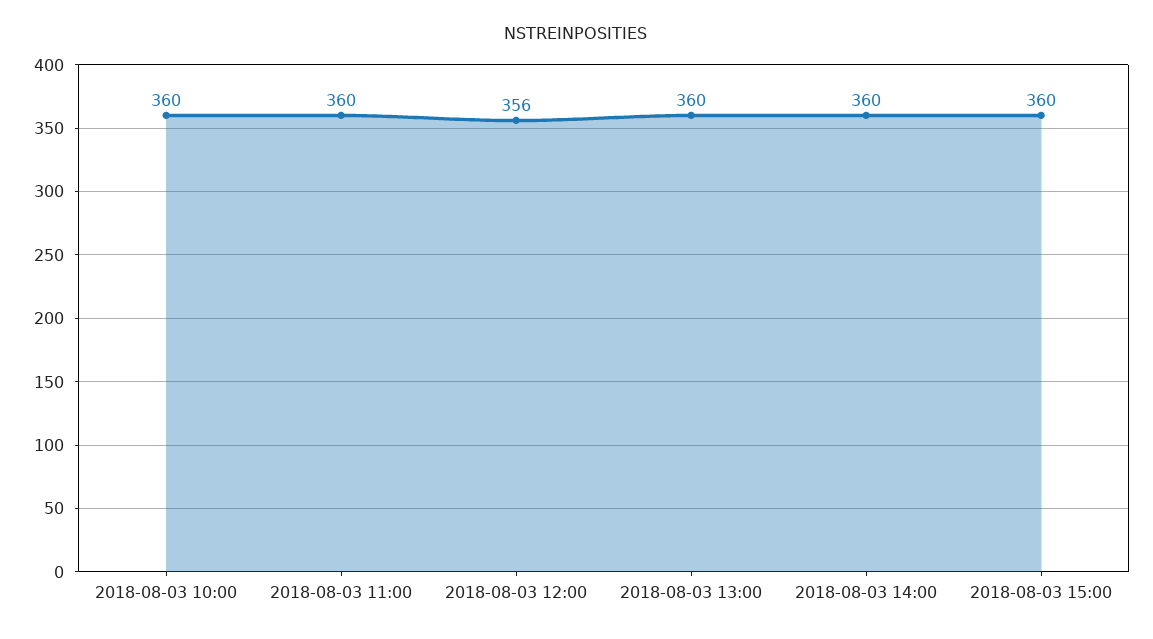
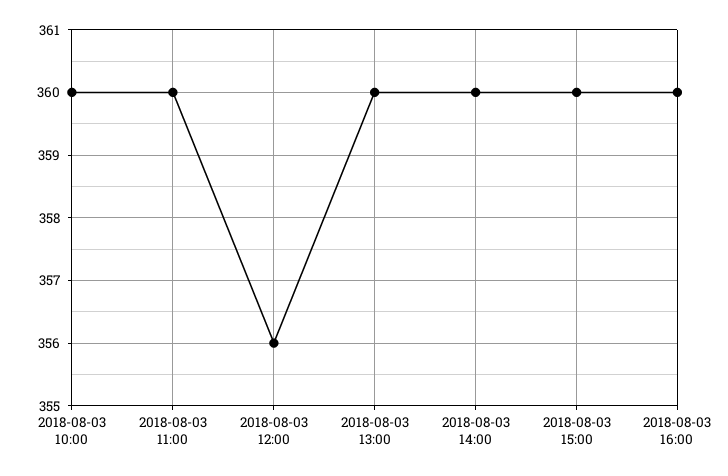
2018-08-03 16:00: none -> 360

